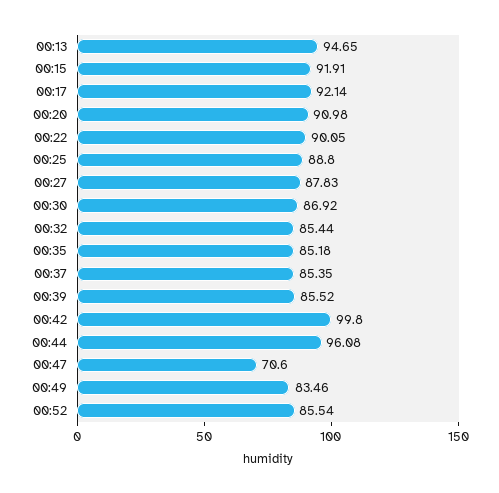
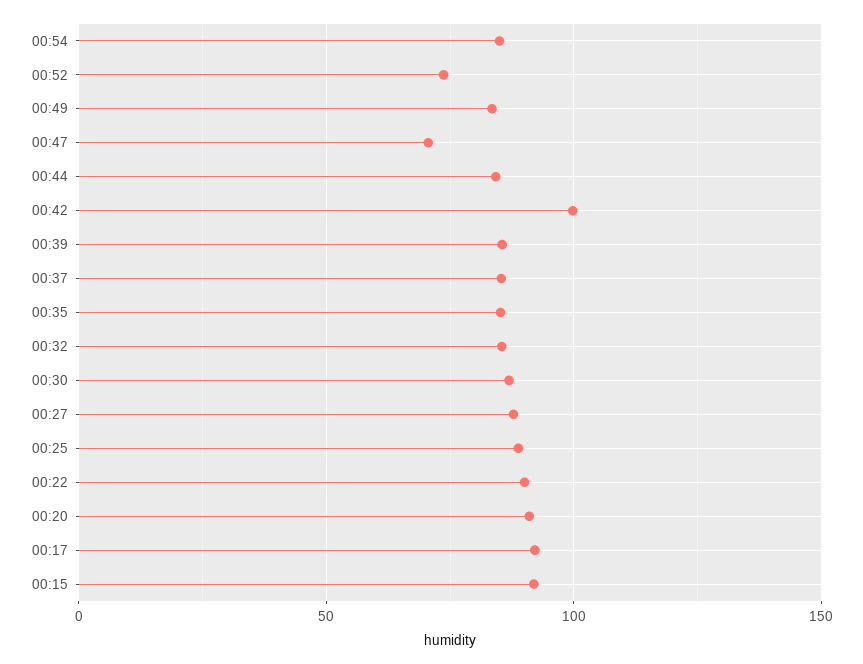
00:13: 94.65 -> none
00:44: 96.08 -> 85
00:52: 85.54 -> 75
00:54: none -> 85

